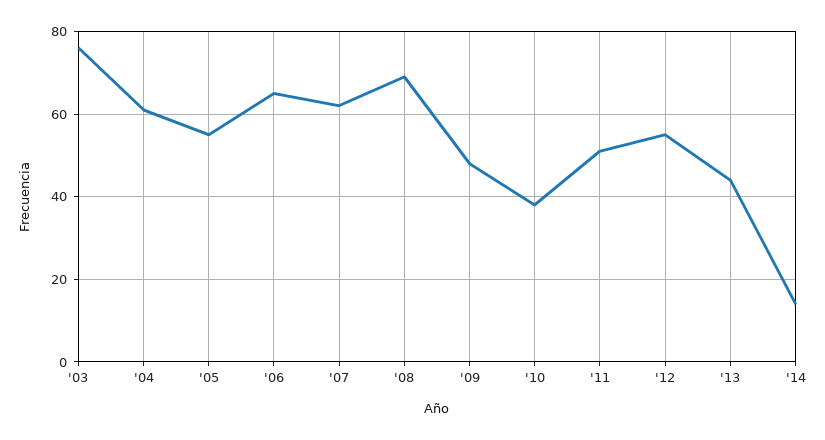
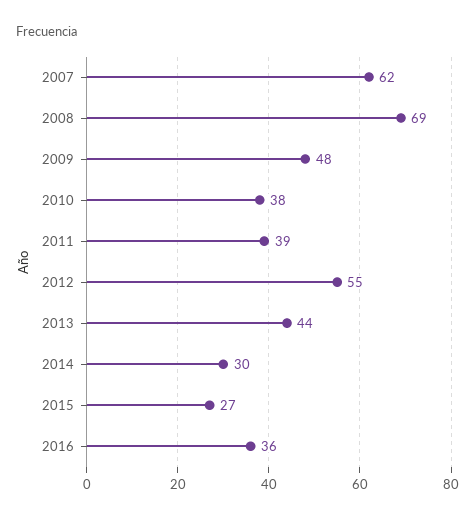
'03: 75 -> none
'04: 60 -> none
'05: 55 -> none
'06: 65 -> none
'11: 50 -> 39
'14: 15 -> 30
2015: none -> 27
2016: none -> 36

